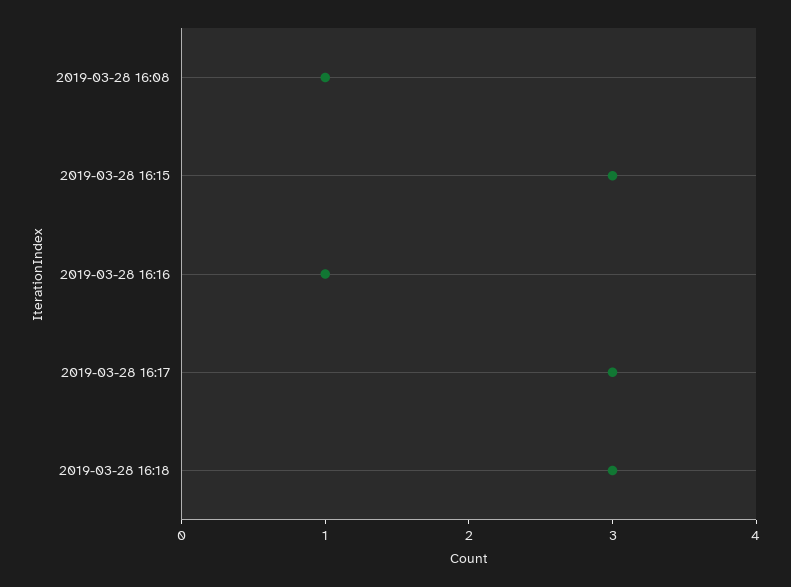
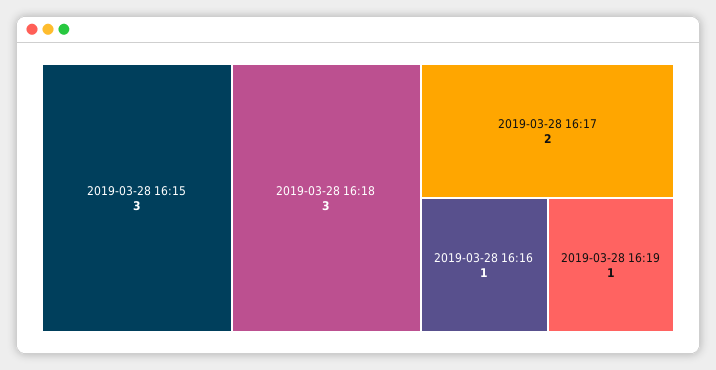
2019-03-28 16:08: 1 -> none
2019-03-28 16:17: 3 -> 2
2019-03-28 16:19: none -> 1

